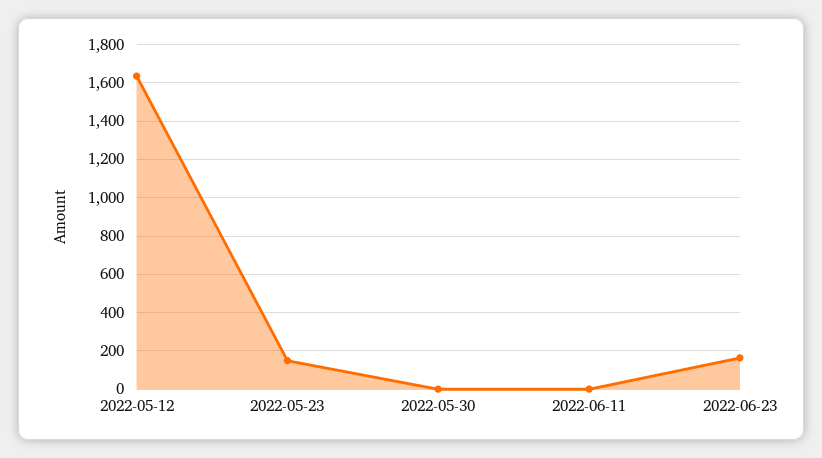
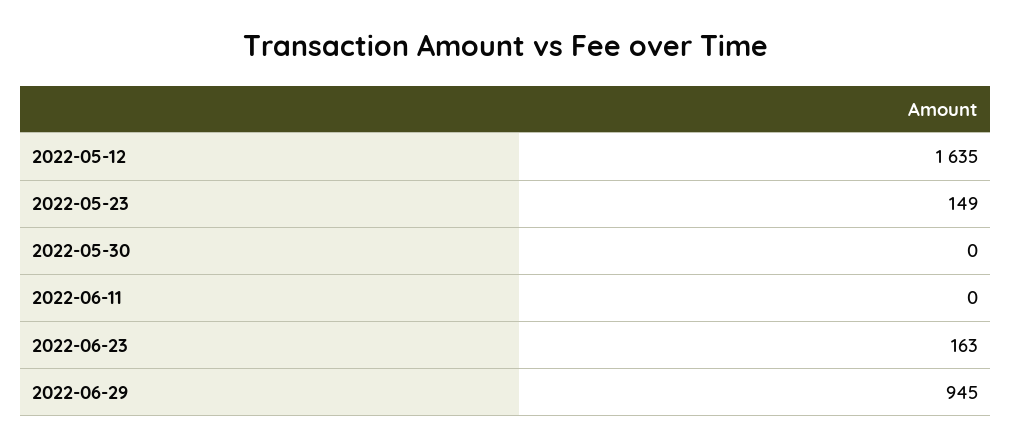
2022-06-29: none -> 945

